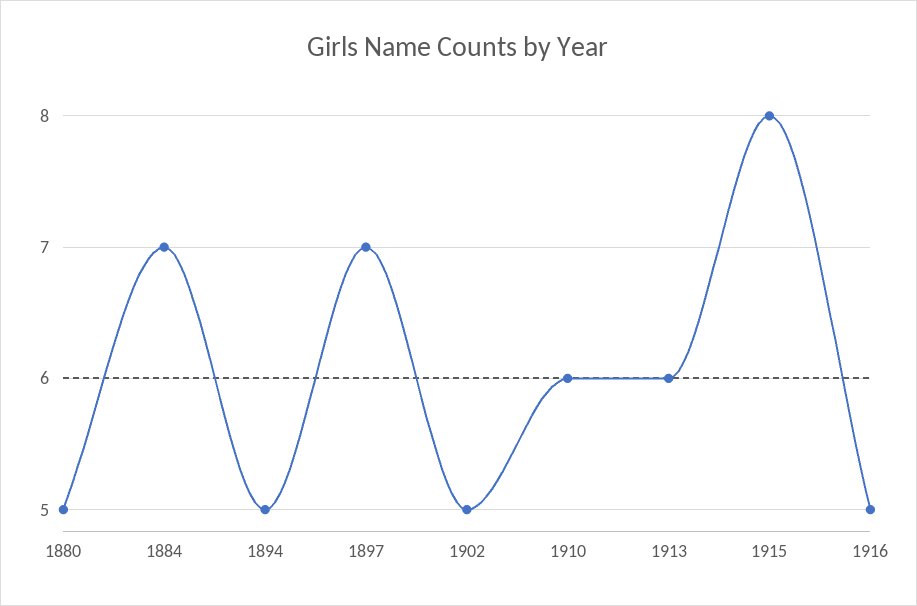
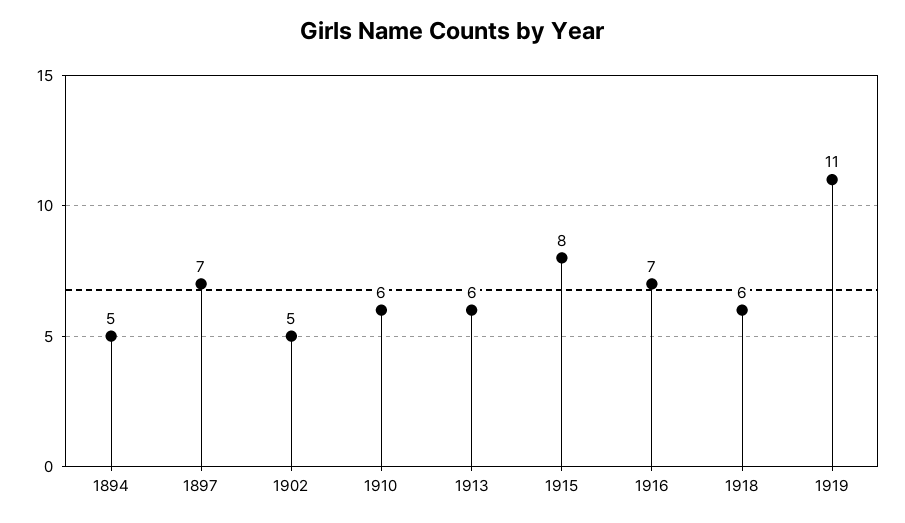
1880: 5 -> none
1884: 7 -> none
1916: 5 -> 7
1918: none -> 6
1919: none -> 11

